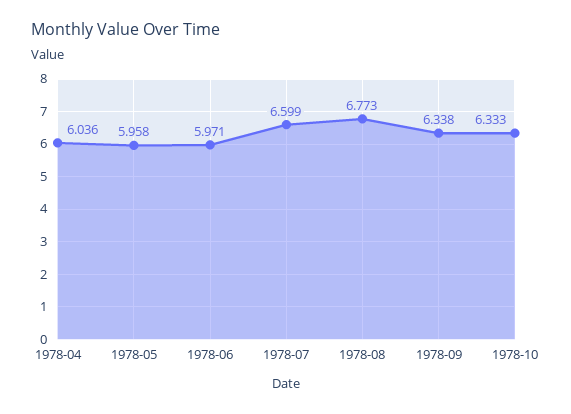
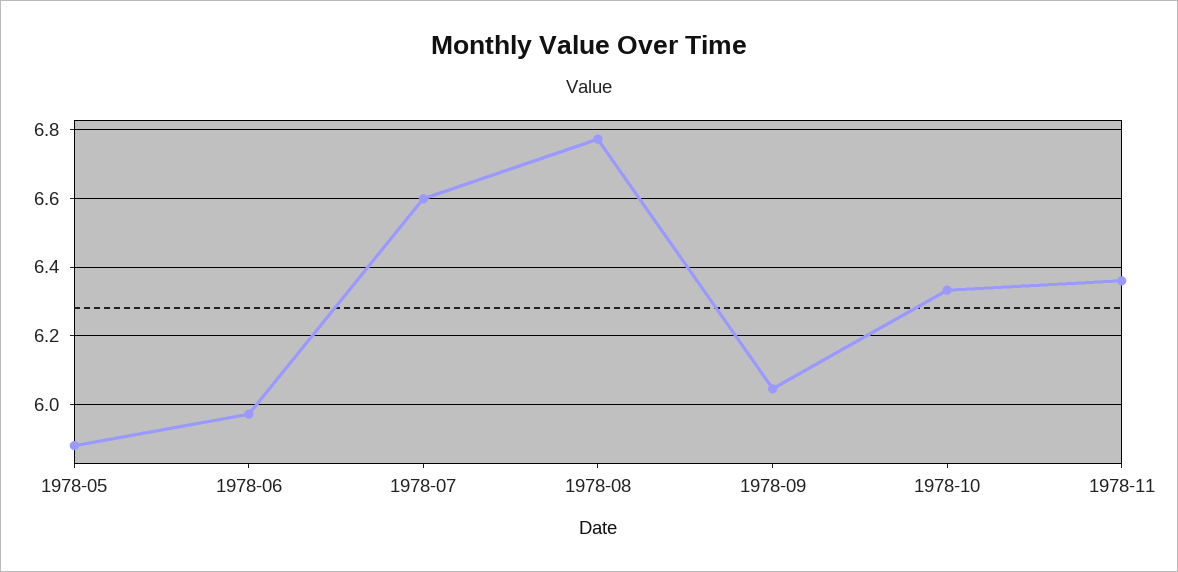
1978-04: 6.036 -> none
1978-05: 5.958 -> 5.88
1978-09: 6.338 -> 6.04
1978-11: none -> 6.36

